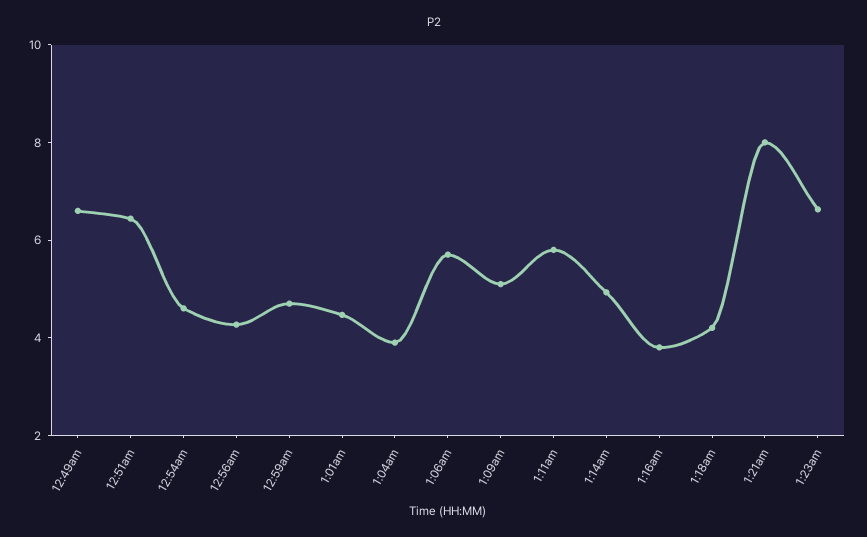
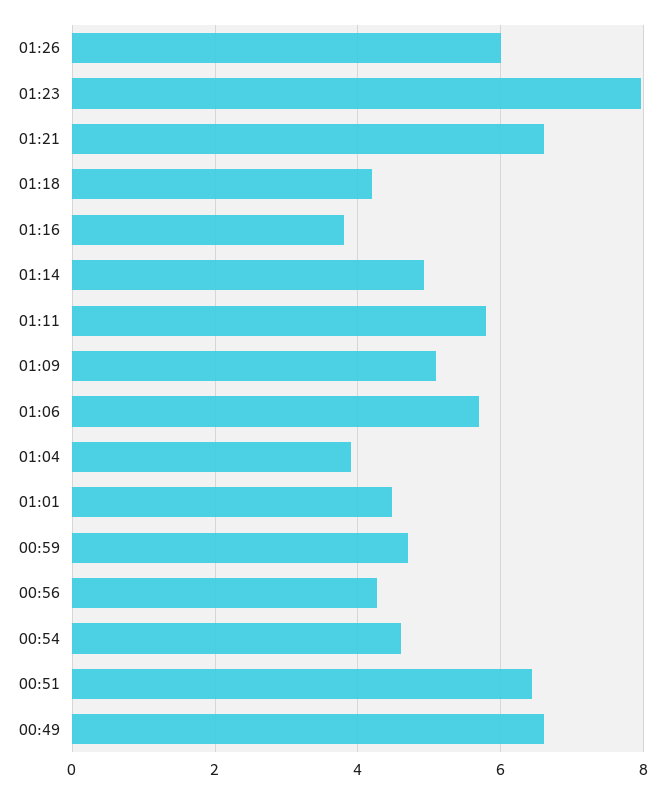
1:21am: 8 -> 6.6
1:23am: 6.5 -> 8
01:26: none -> 6

